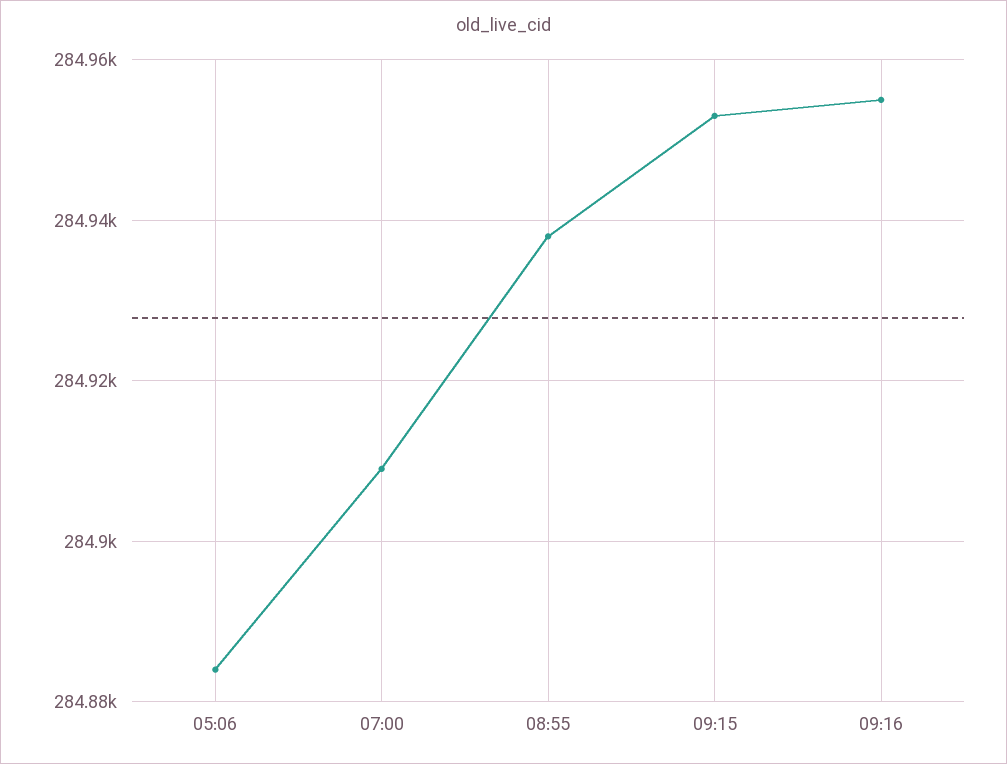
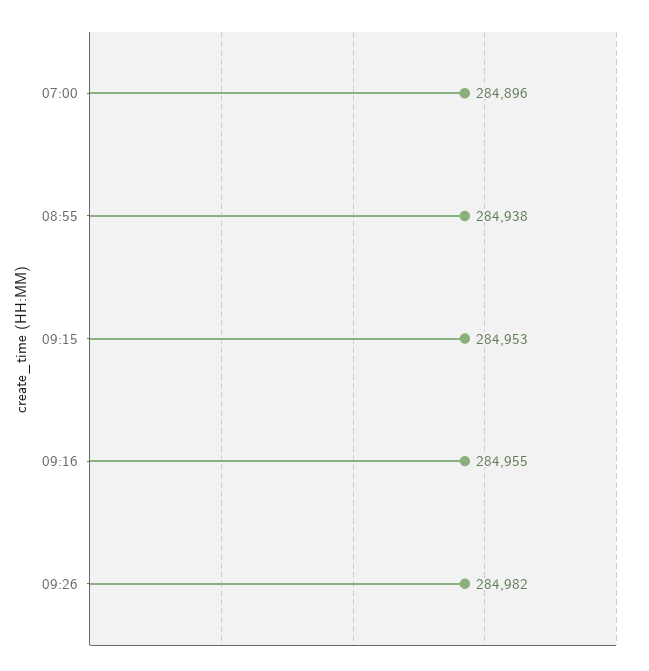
05:06: 284885 -> none
07:00: 284910 -> 284896
09:26: none -> 284982

